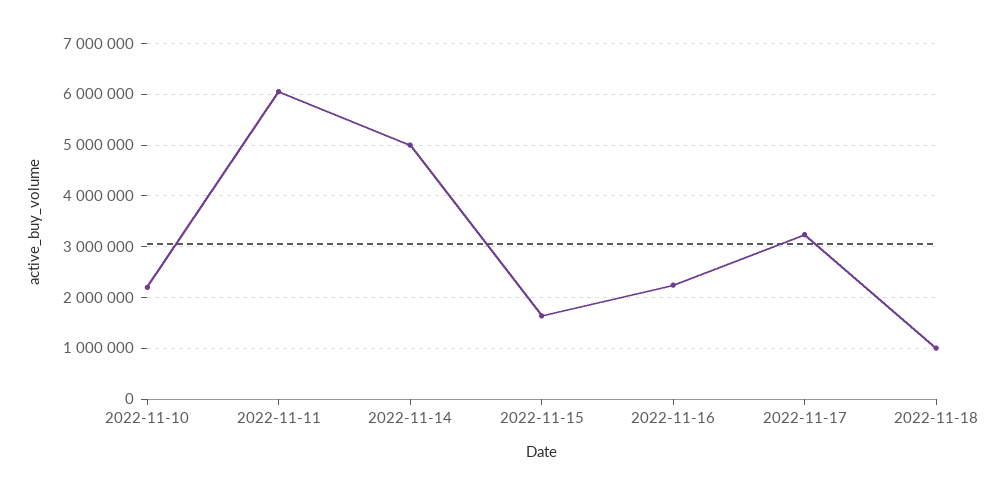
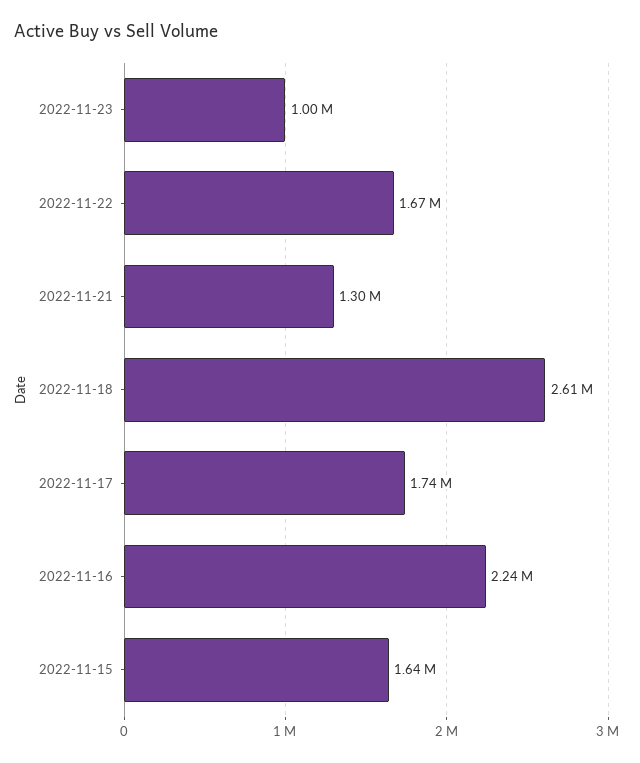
2022-11-10: 2200000 -> none
2022-11-11: 6000000 -> none
2022-11-14: 5000000 -> none
2022-11-17: 3200000 -> 1740000
2022-11-18: 1000000 -> 2610000
2022-11-23: none -> 1000000
2022-11-22: none -> 1670000
2022-11-21: none -> 1300000

